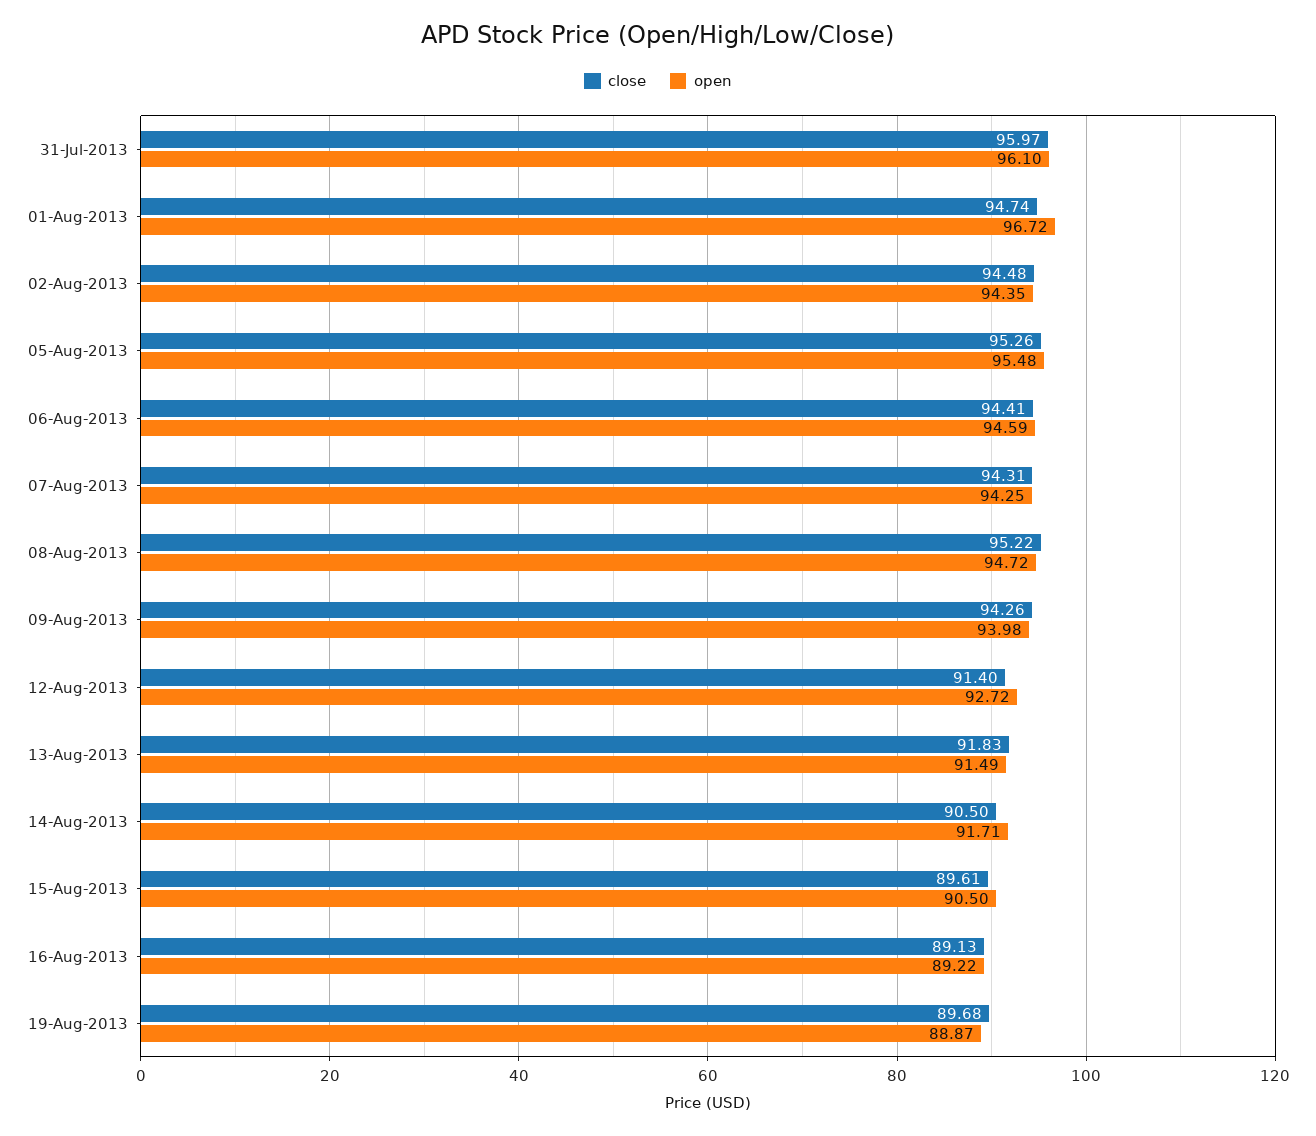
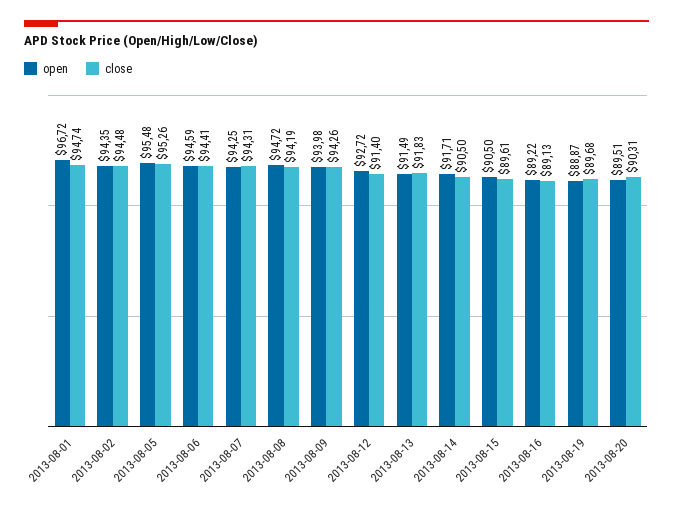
close, 31-Jul-2013: 95.97 -> none
open, 31-Jul-2013: 96.1 -> none
close, 08-Aug-2013: 95.22 -> 94.19
open, 2013-08-20: none -> 89.51
close, 2013-08-20: none -> 90.31

